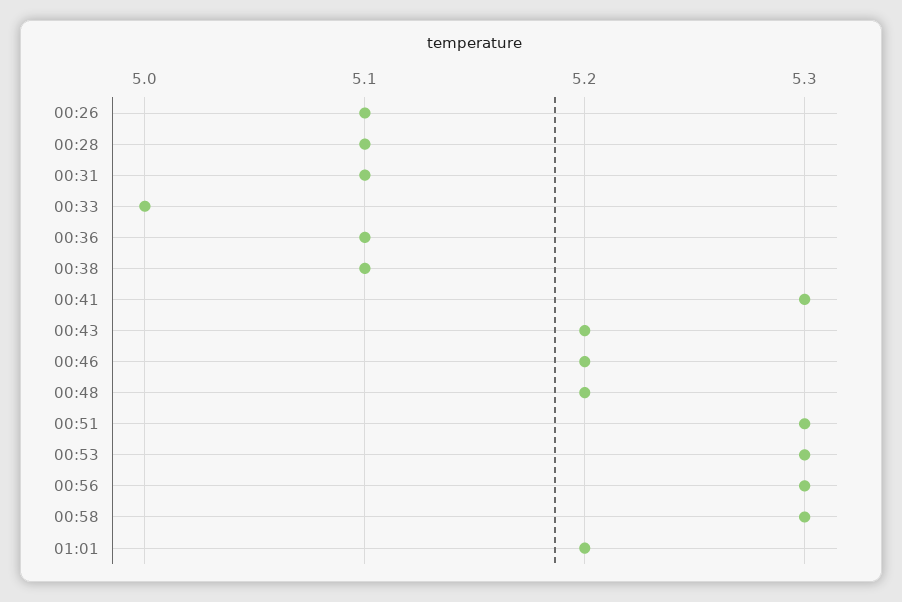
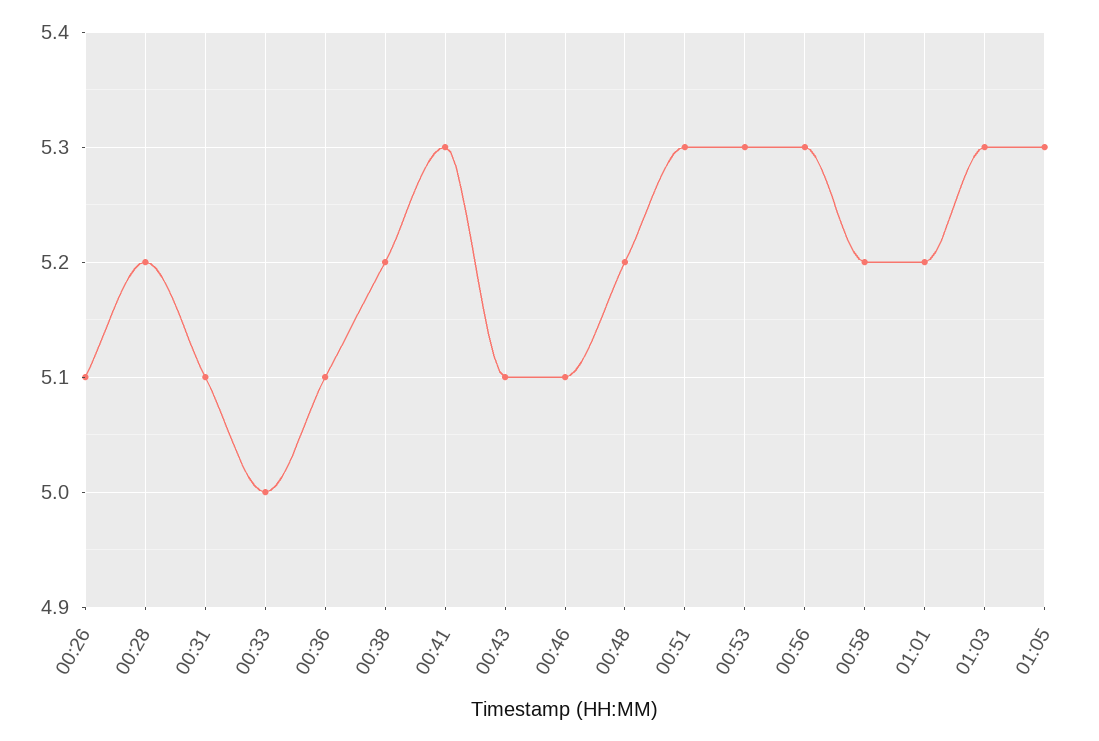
00:28: 5.1 -> 5.2
00:38: 5.1 -> 5.2
00:43: 5.2 -> 5.1
00:46: 5.2 -> 5.1
00:58: 5.3 -> 5.2
01:03: none -> 5.3
01:05: none -> 5.3

